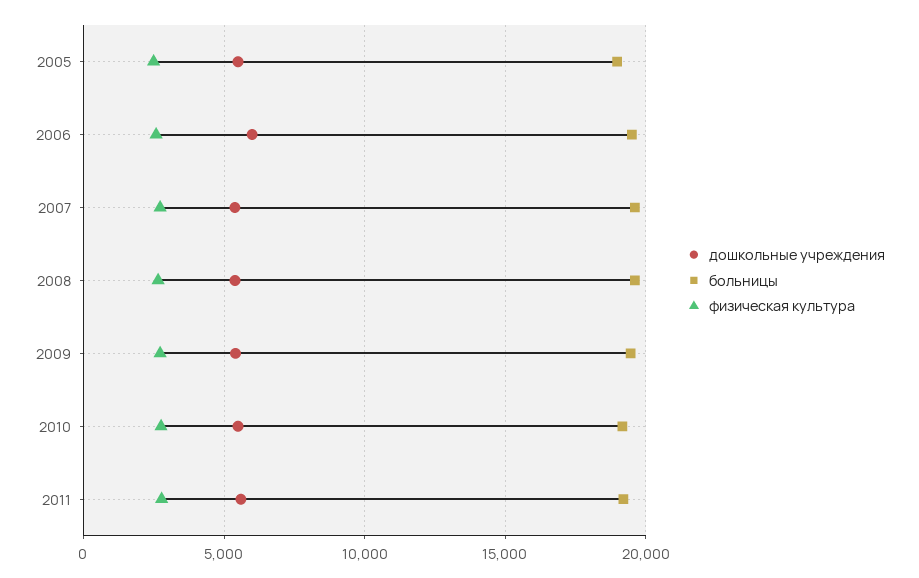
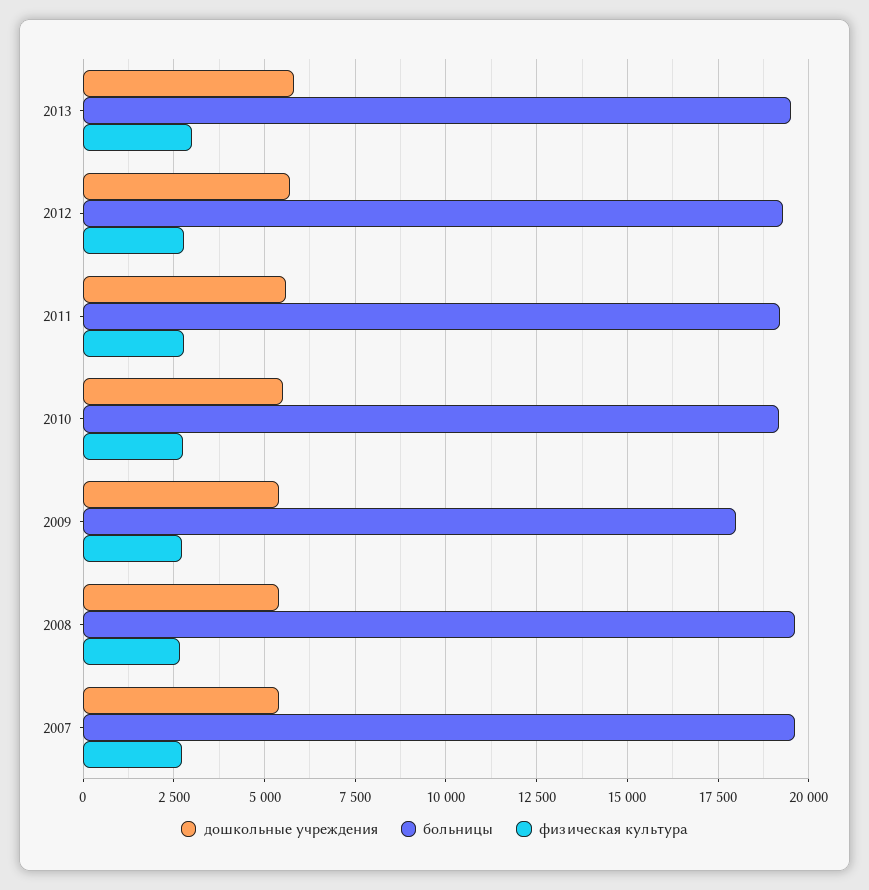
дошкольные учреждения, 2005: 5500 -> none
больницы, 2005: 19000 -> none
физическая культура, 2005: 2500 -> none
дошкольные учреждения, 2006: 6000 -> none
больницы, 2006: 19500 -> none
физическая культура, 2006: 2500 -> none
больницы, 2009: 19500 -> 18000
дошкольные учреждения, 2013: none -> 5750
больницы, 2013: none -> 19500
физическая культура, 2013: none -> 3000
дошкольные учреждения, 2012: none -> 5750
больницы, 2012: none -> 19250
физическая культура, 2012: none -> 2750

